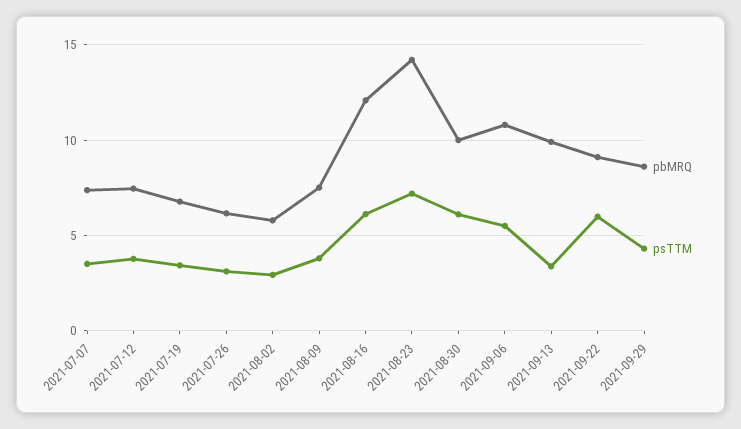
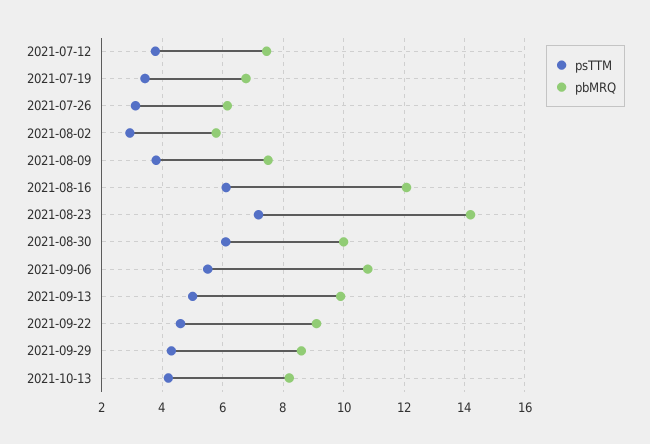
pbMRQ, 2021-07-07: 7.5 -> none
psTTM, 2021-07-07: 3.5 -> none
psTTM, 2021-09-13: 3.5 -> 5
psTTM, 2021-09-22: 6 -> 4.6
psTTM, 2021-10-13: none -> 4.2
pbMRQ, 2021-10-13: none -> 8.2

